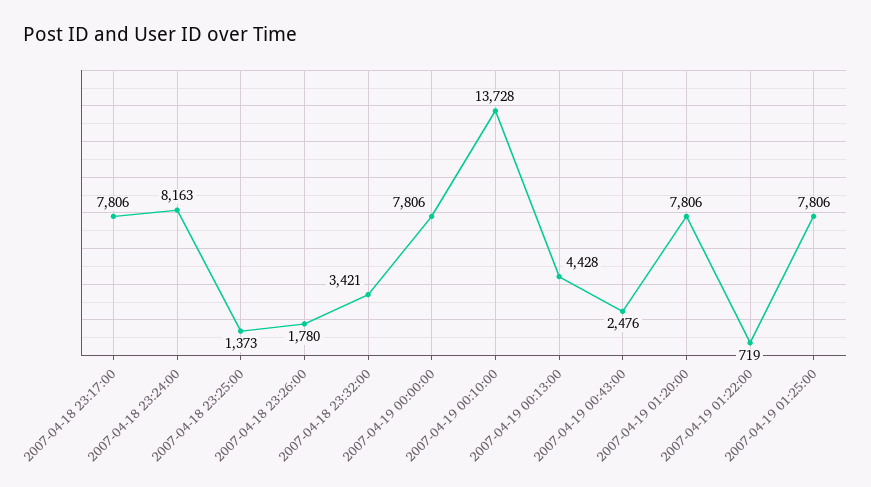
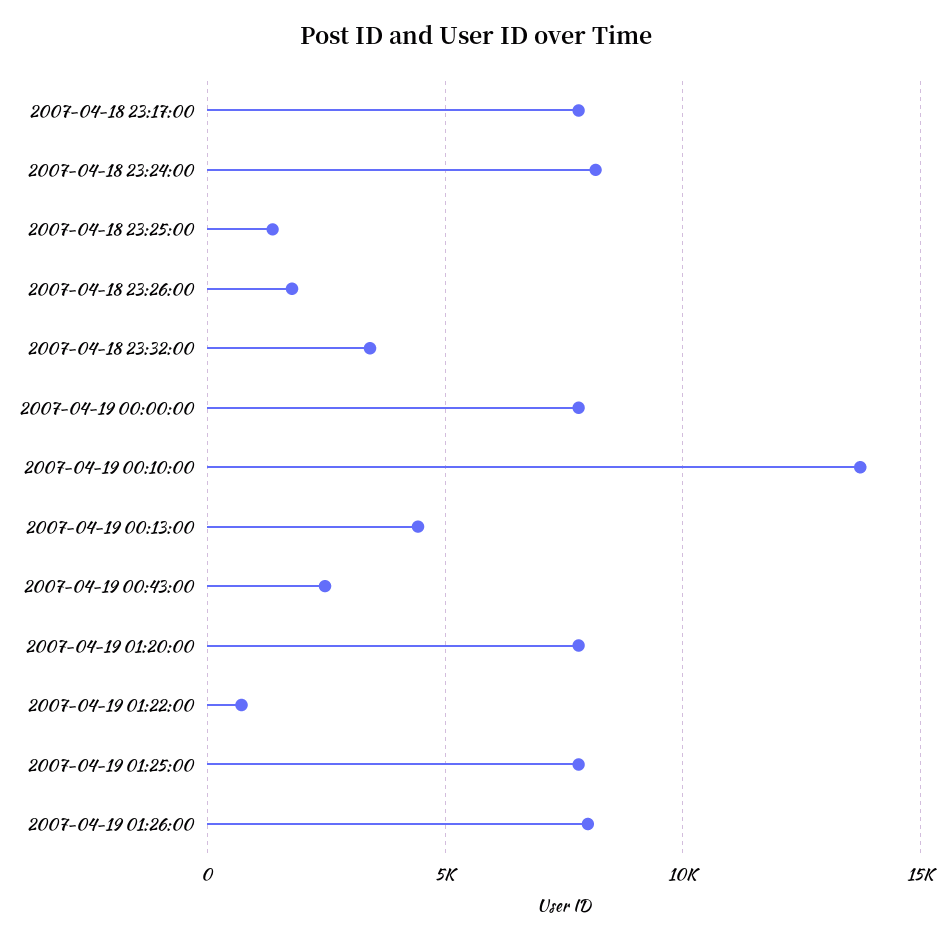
2007-04-19 01:26:00: none -> 8000

